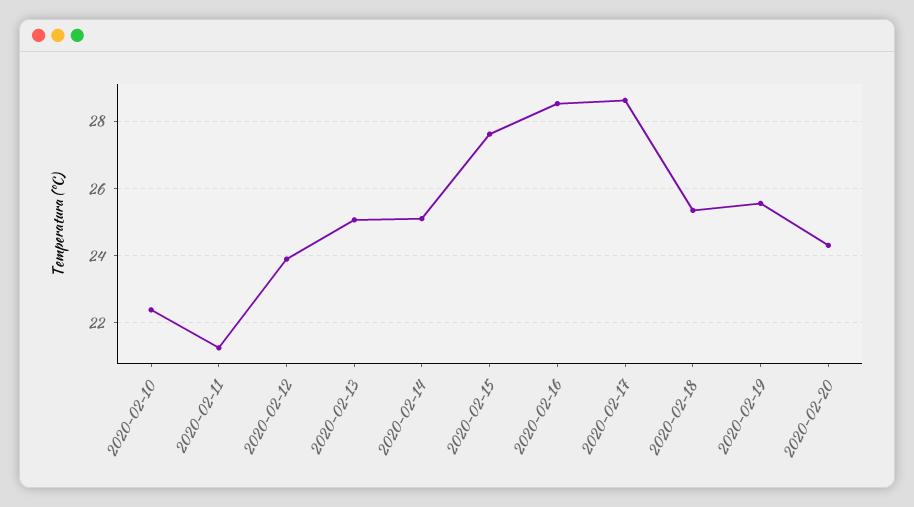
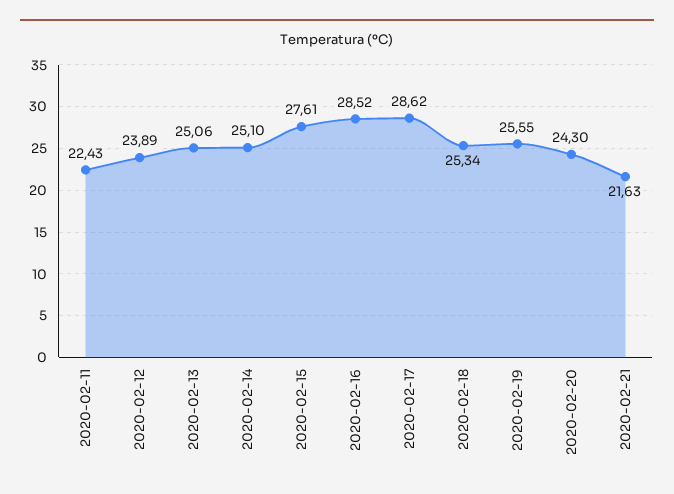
2020-02-10: 22.4 -> none
2020-02-11: 21.2 -> 22.43
2020-02-21: none -> 21.63

